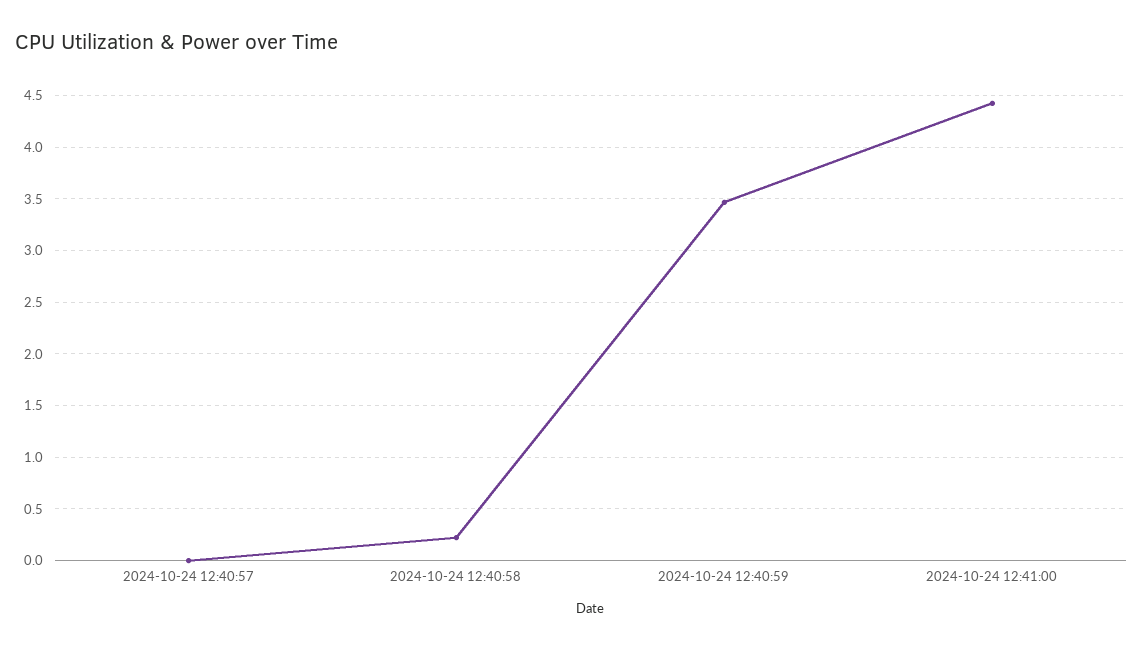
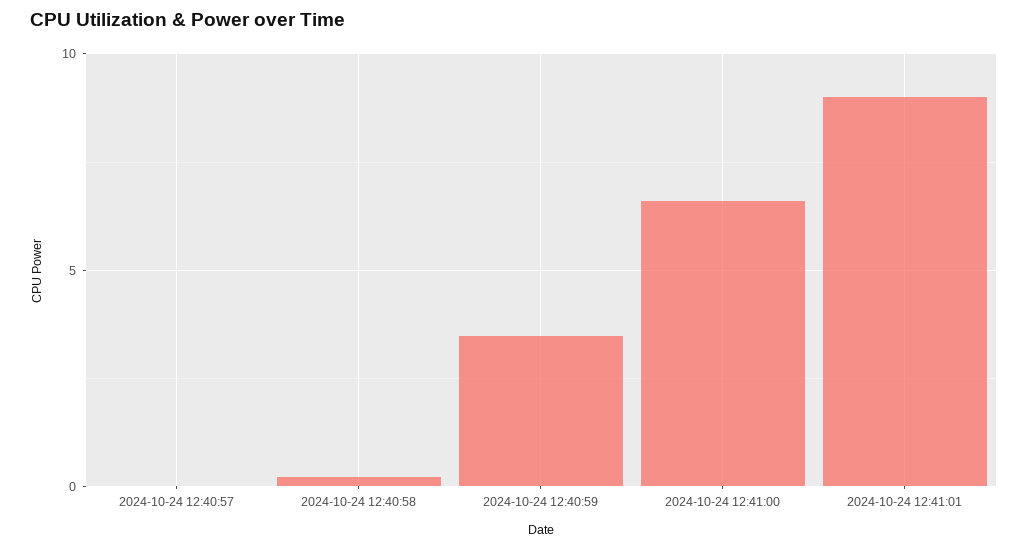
2024-10-24 12:41:00: 4.4 -> 6.5
2024-10-24 12:41:01: none -> 9

